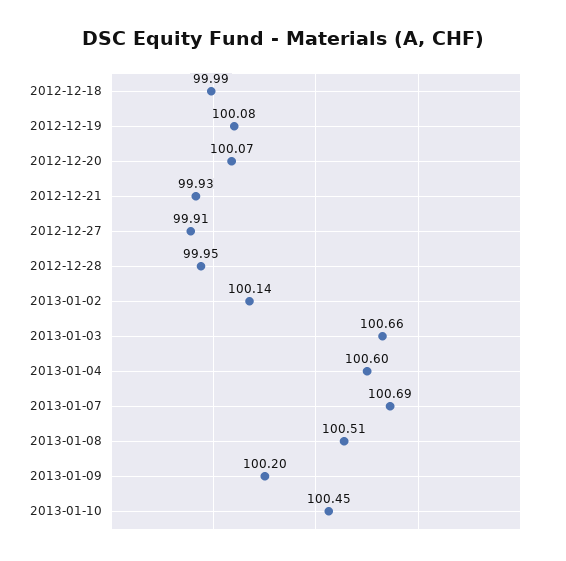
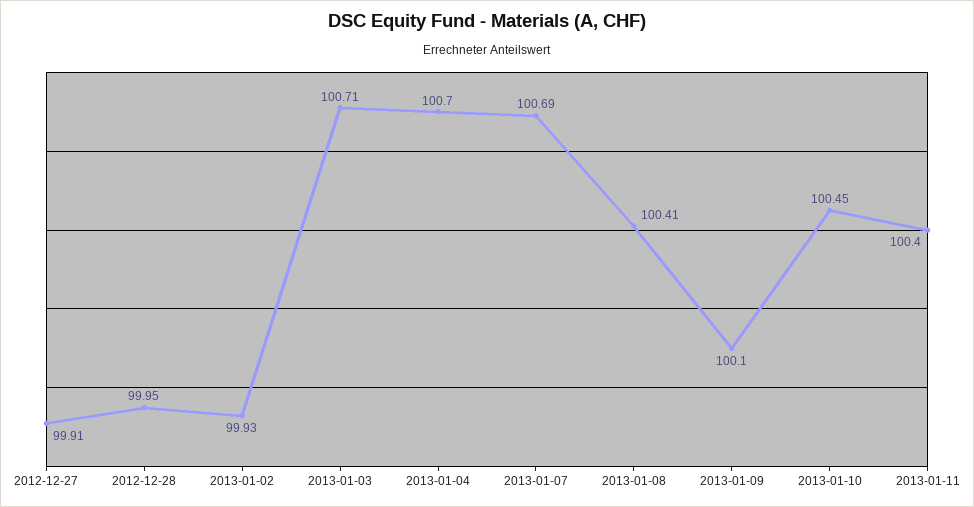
2012-12-18: 99.99 -> none
2012-12-19: 100.08 -> none
2012-12-20: 100.07 -> none
2012-12-21: 99.93 -> none
2013-01-02: 100.14 -> 99.93
2013-01-03: 100.66 -> 100.71
2013-01-04: 100.6 -> 100.7
2013-01-08: 100.51 -> 100.41
2013-01-09: 100.2 -> 100.1
2013-01-11: none -> 100.4

